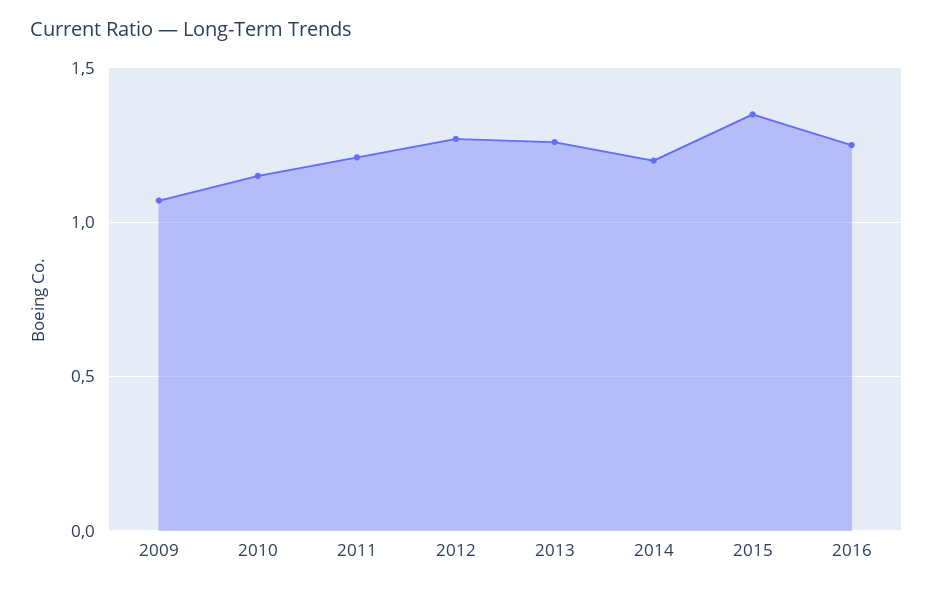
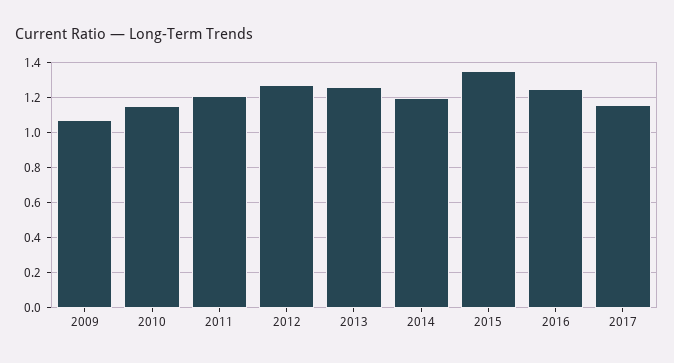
2017: none -> 1.15

